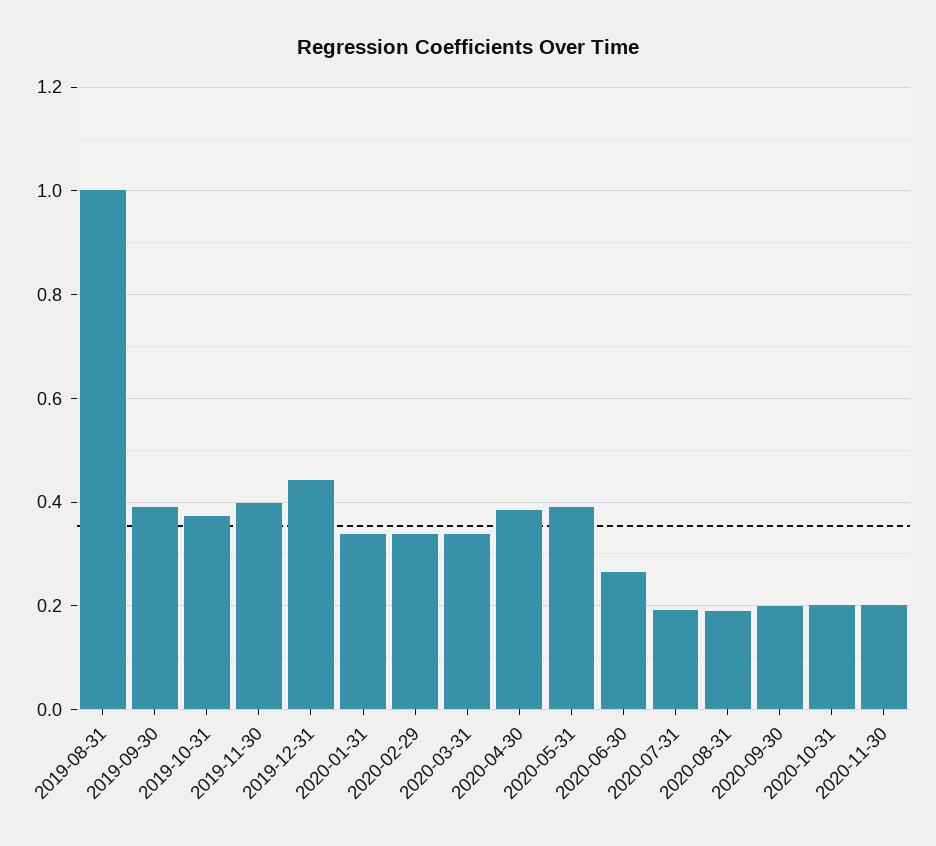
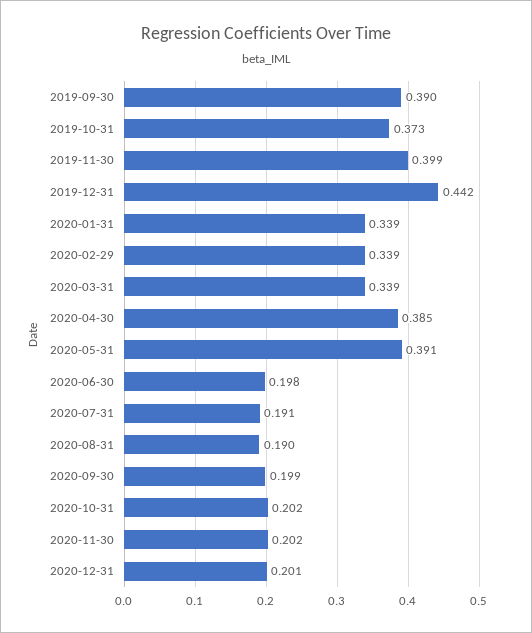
2019-08-31: 1 -> none
2020-06-30: 0.26 -> 0.198
2020-12-31: none -> 0.201

